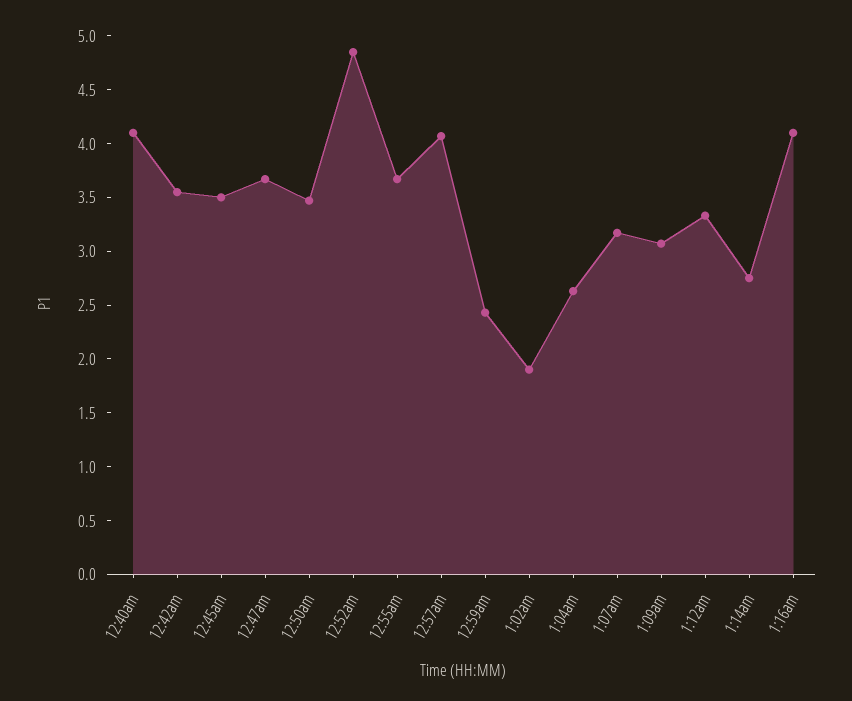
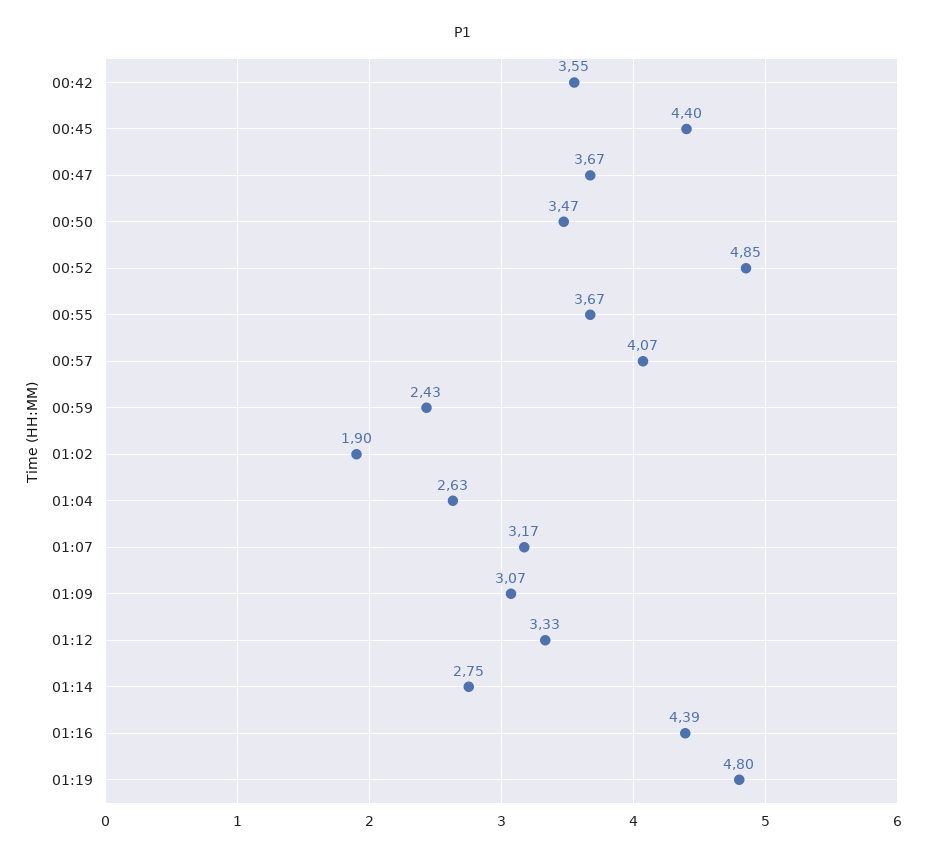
12:40am: 4.1 -> none
12:45am: 3.5 -> 4.4
1:16am: 4.1 -> 4.39
01:19: none -> 4.8

